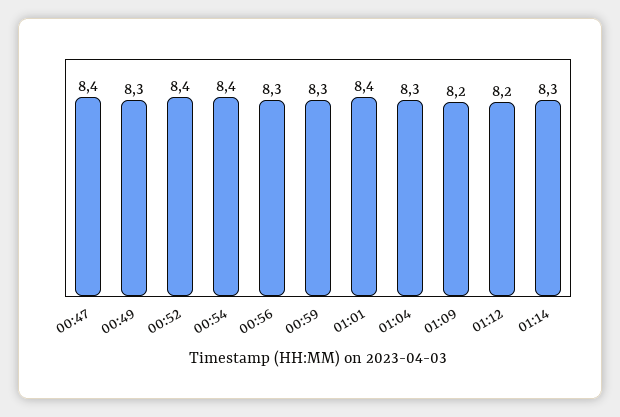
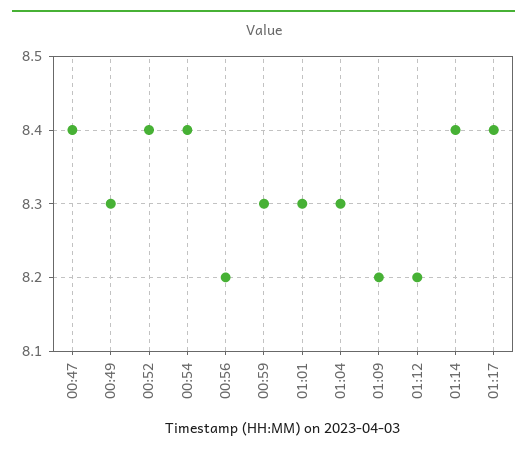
00:56: 8.3 -> 8.2
01:01: 8.4 -> 8.3
01:14: 8.3 -> 8.4
01:17: none -> 8.4

